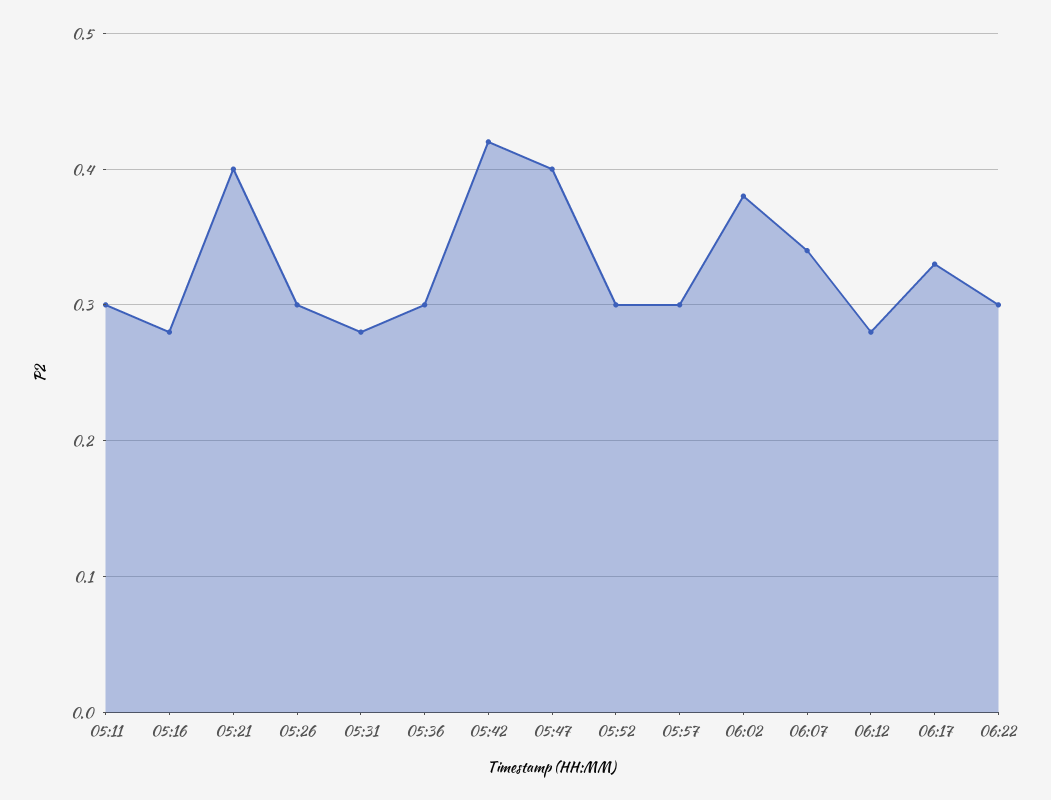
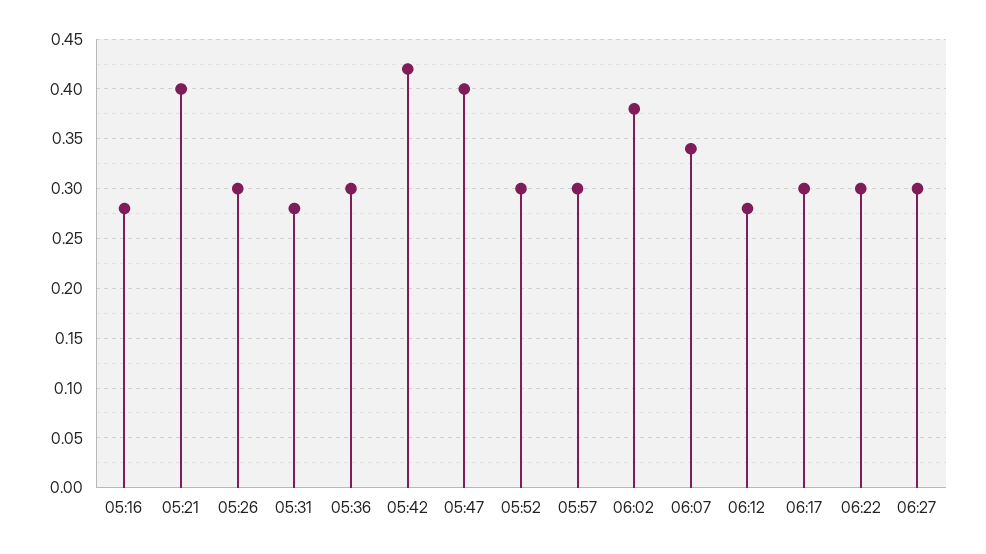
05:11: 0.3 -> none
06:17: 0.33 -> 0.3
06:27: none -> 0.3

